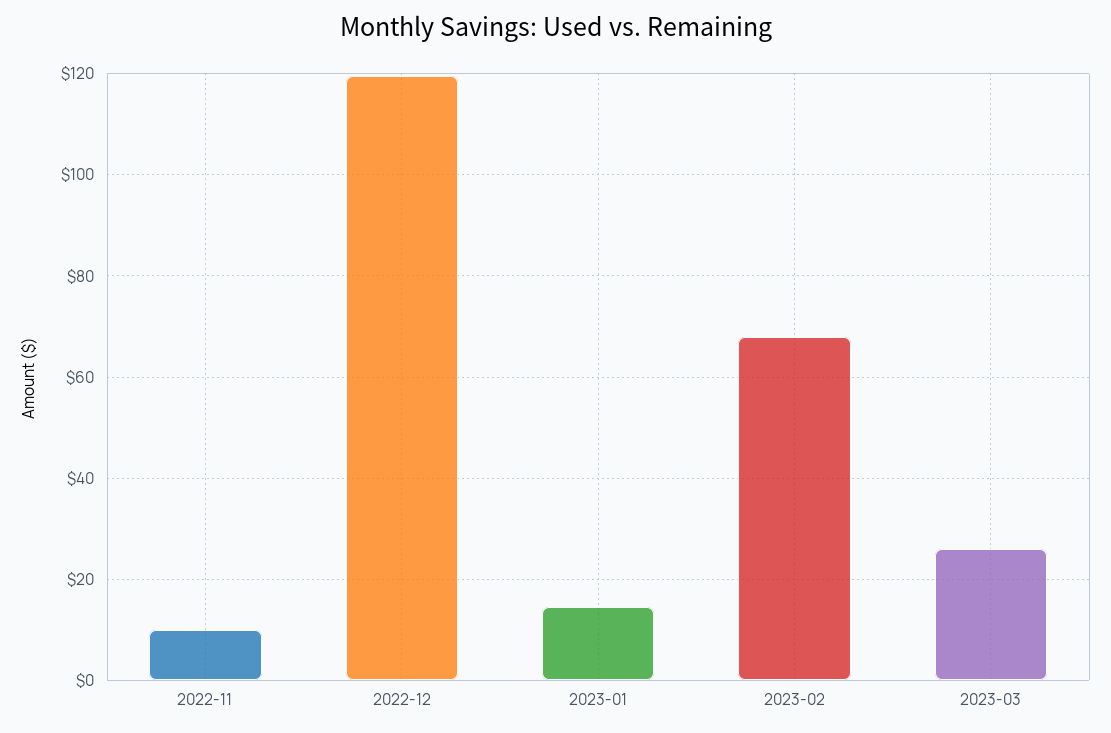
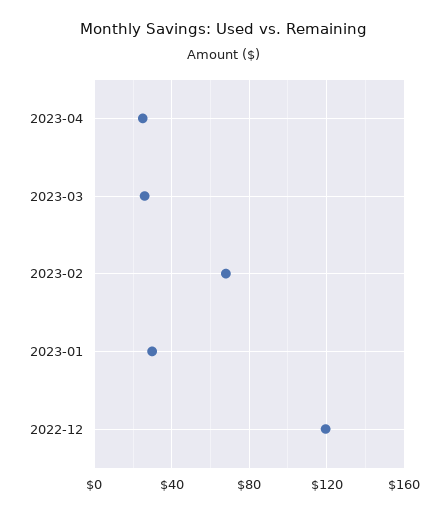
2022-11: 10 -> none
2023-01: 14 -> 30
2023-04: none -> 25

